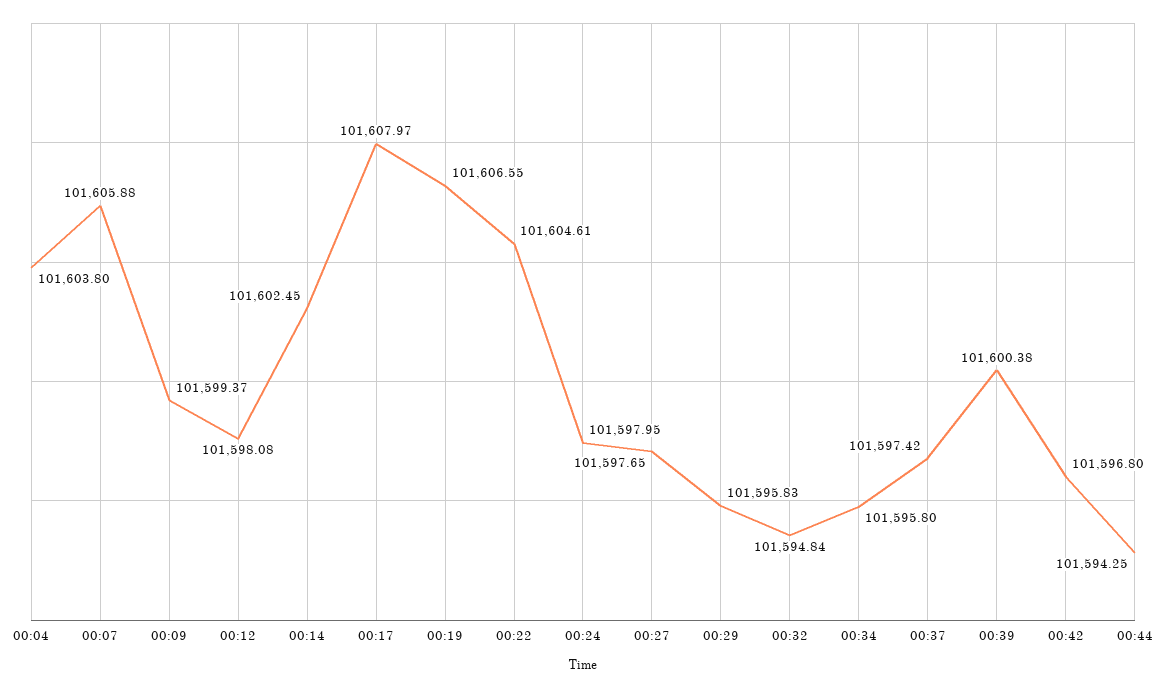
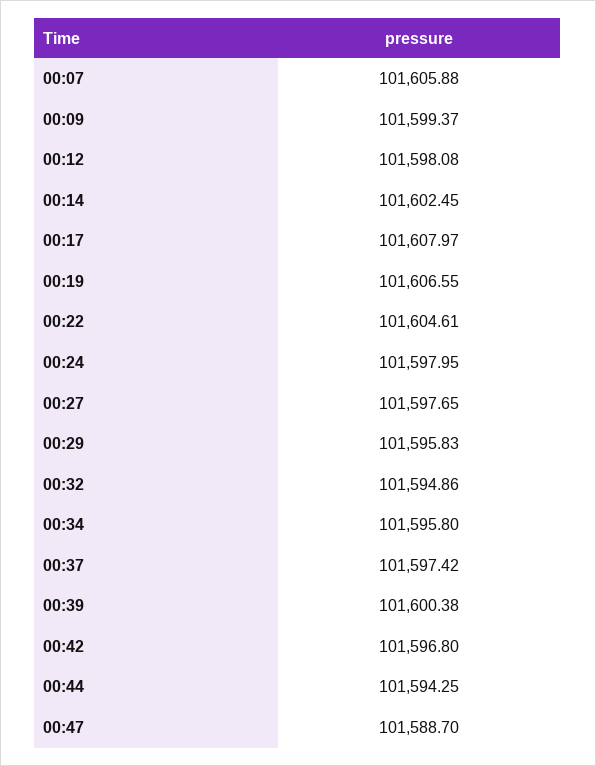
00:04: 101603.8 -> none
00:32: 101594.84 -> 101594.86
00:47: none -> 101588.7

